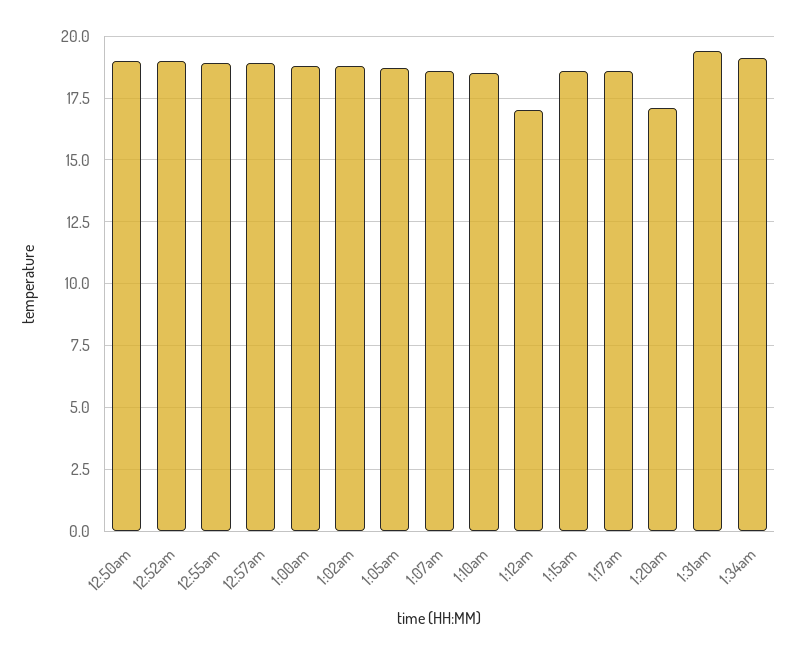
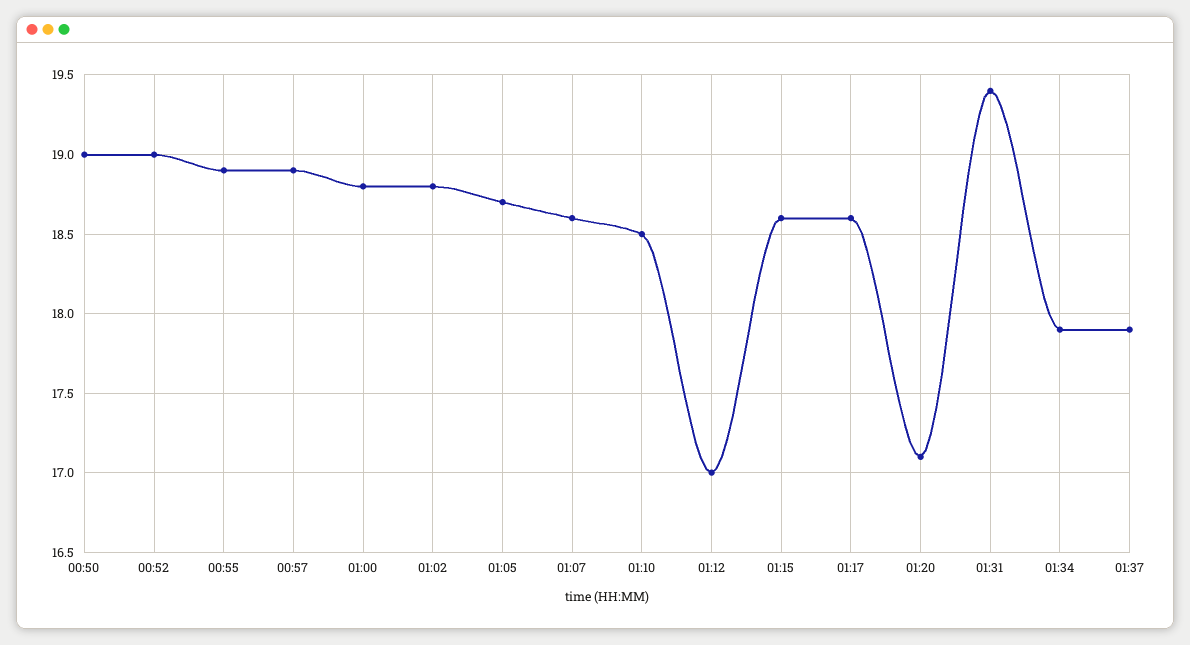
1:34am: 19 -> 17.9
01:37: none -> 17.9

